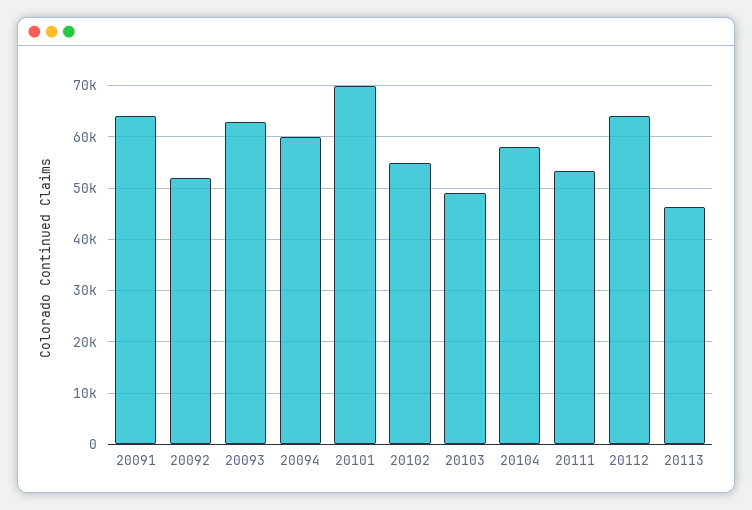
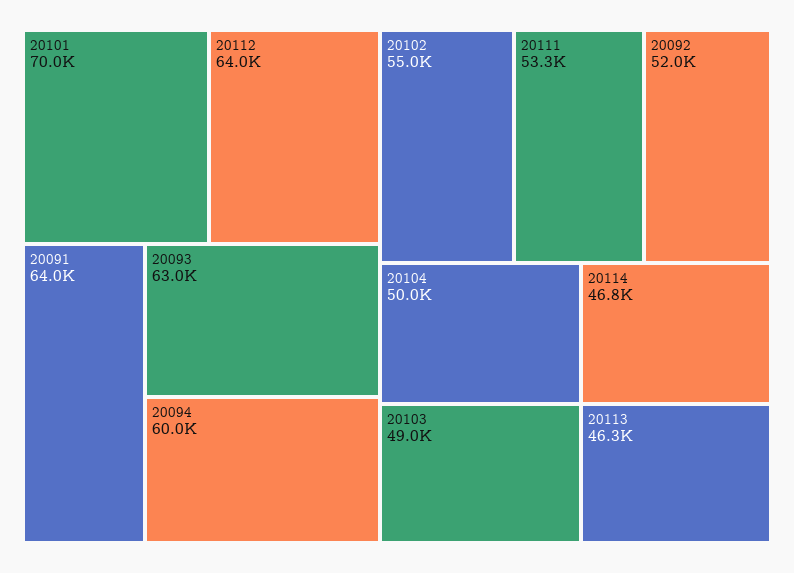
20104: 58000 -> 50000
20114: none -> 46800

